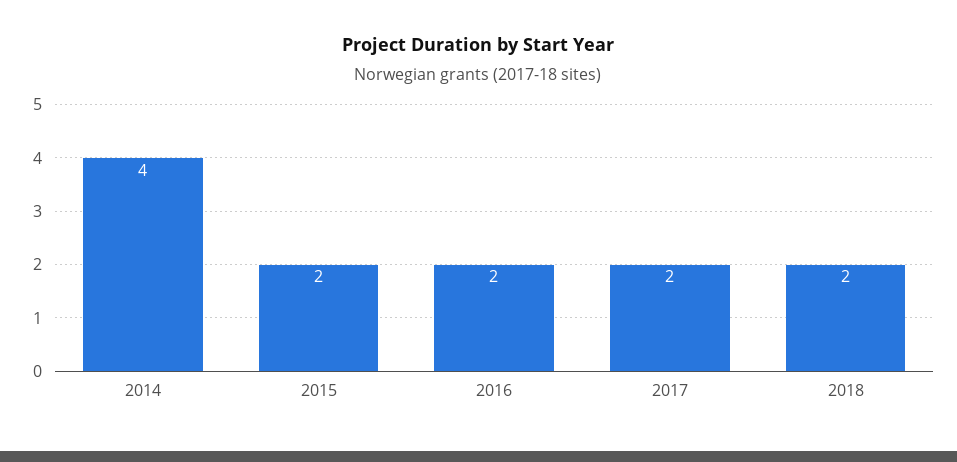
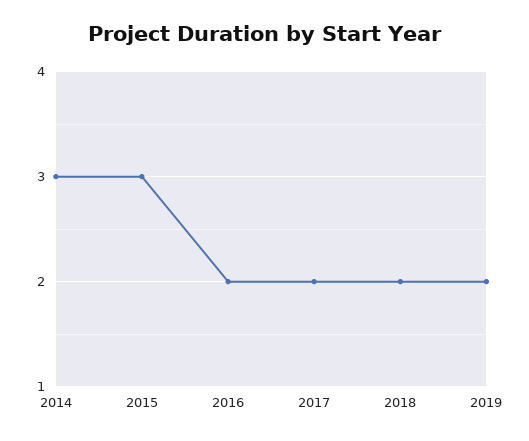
2014: 4 -> 3
2015: 2 -> 3
2019: none -> 2

